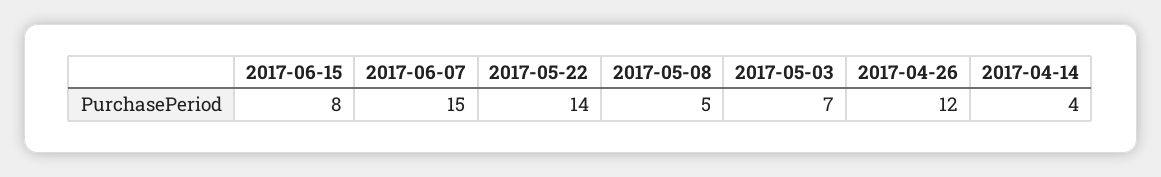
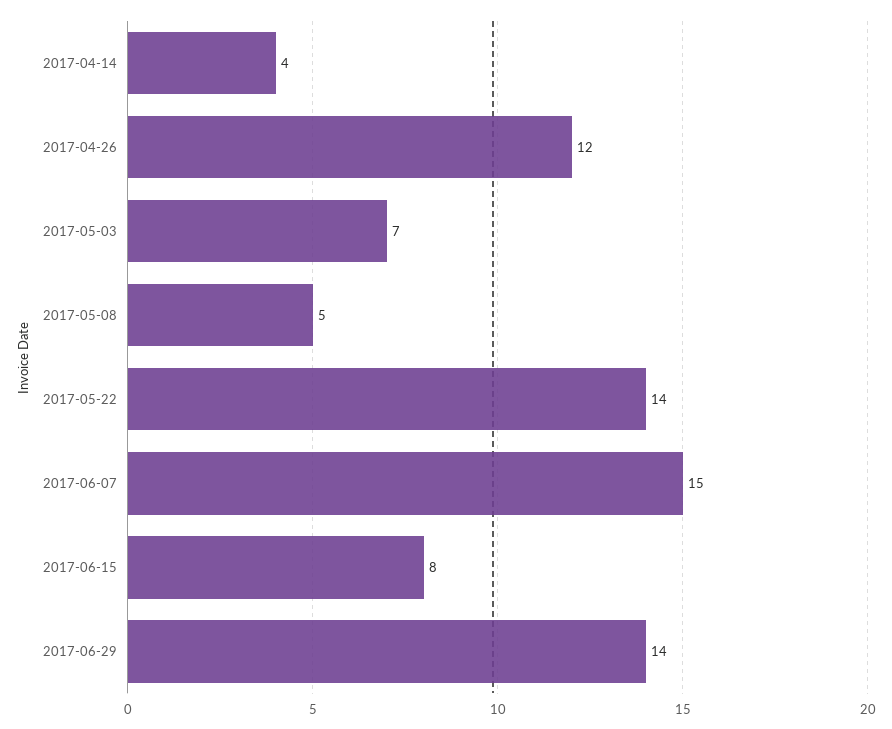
2017-06-29: none -> 14

